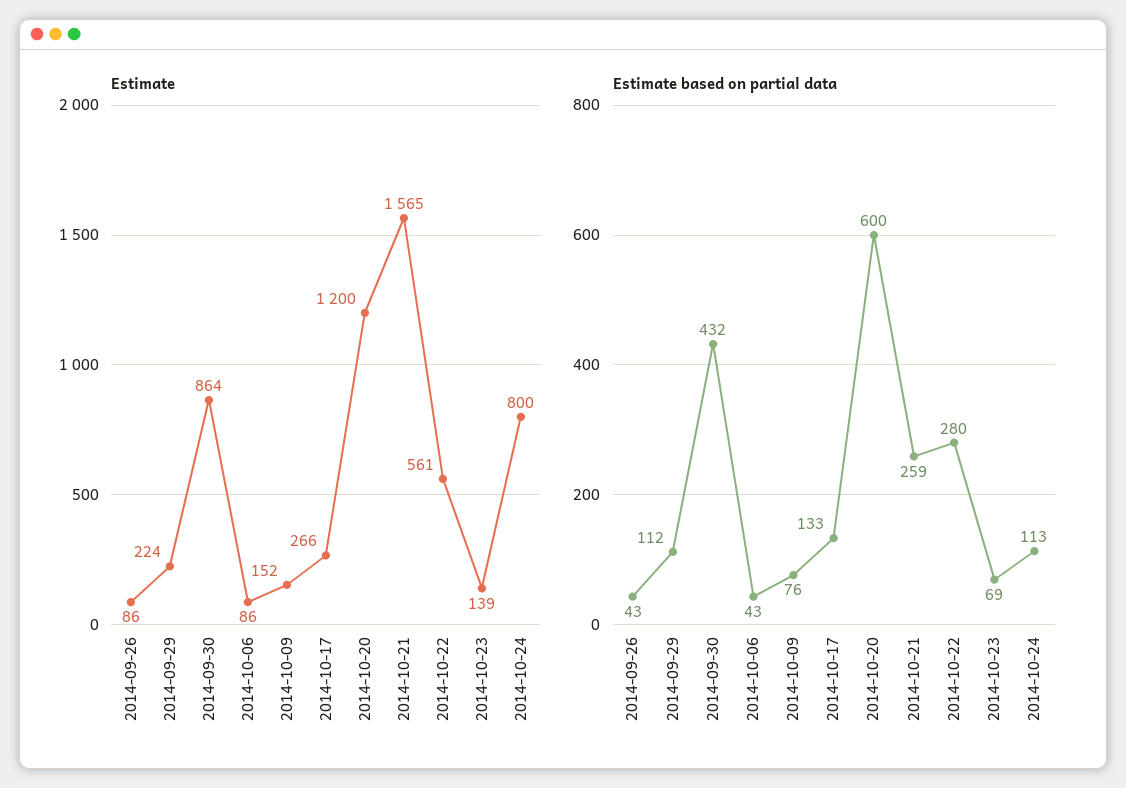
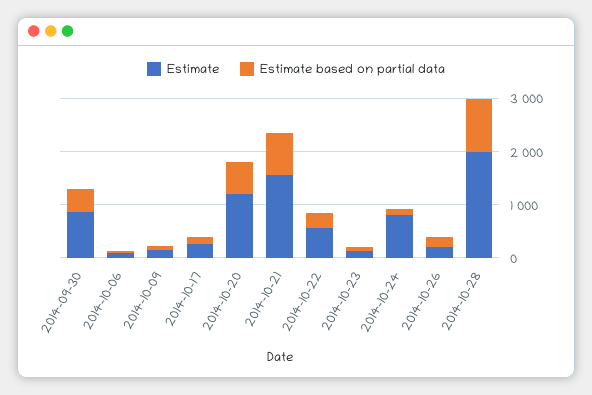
Estimate, 2014-09-26: 86 -> none
Estimate, 2014-09-29: 224 -> none
Estimate based on partial data, 2014-09-26: 43 -> none
Estimate based on partial data, 2014-09-29: 112 -> none
Estimate based on partial data, 2014-10-21: 259 -> 800
Estimate, 2014-10-26: none -> 200
Estimate based on partial data, 2014-10-26: none -> 200
Estimate, 2014-10-28: none -> 2000
Estimate based on partial data, 2014-10-28: none -> 1000

